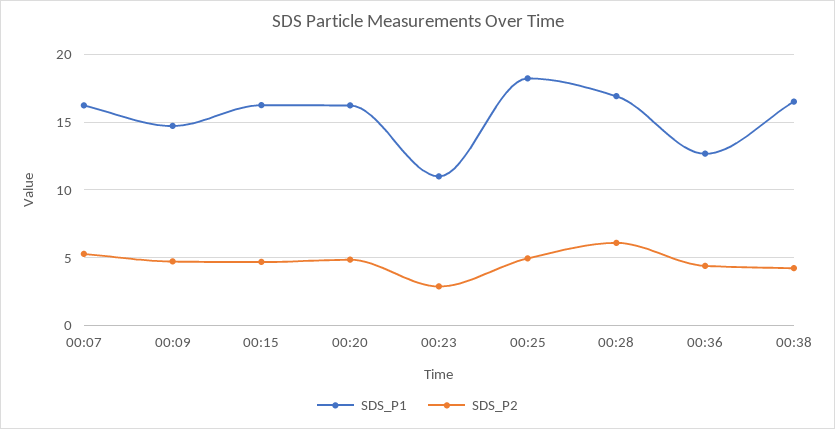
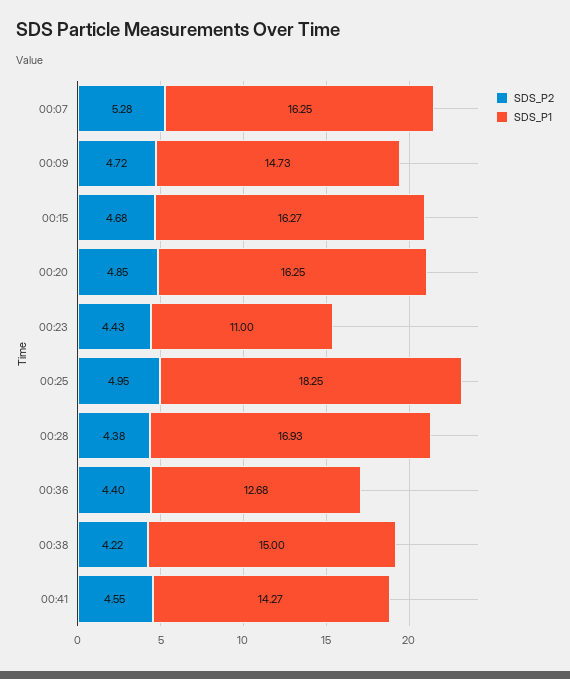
SDS_P2, 00:23: 3 -> 4.43
SDS_P2, 00:28: 6 -> 4.38
SDS_P1, 00:38: 16.5 -> 15
SDS_P2, 00:41: none -> 4.55
SDS_P1, 00:41: none -> 14.27

